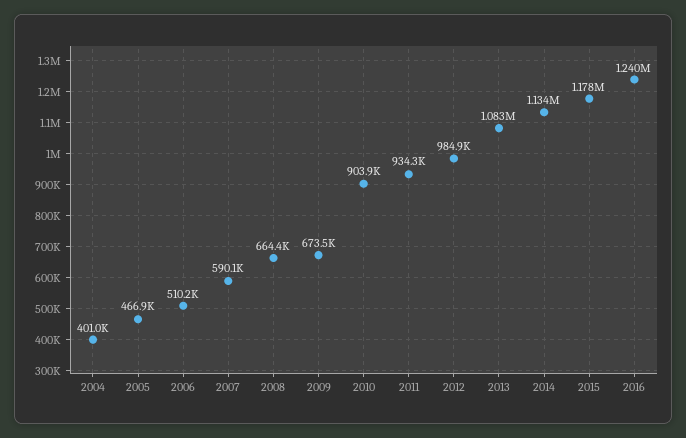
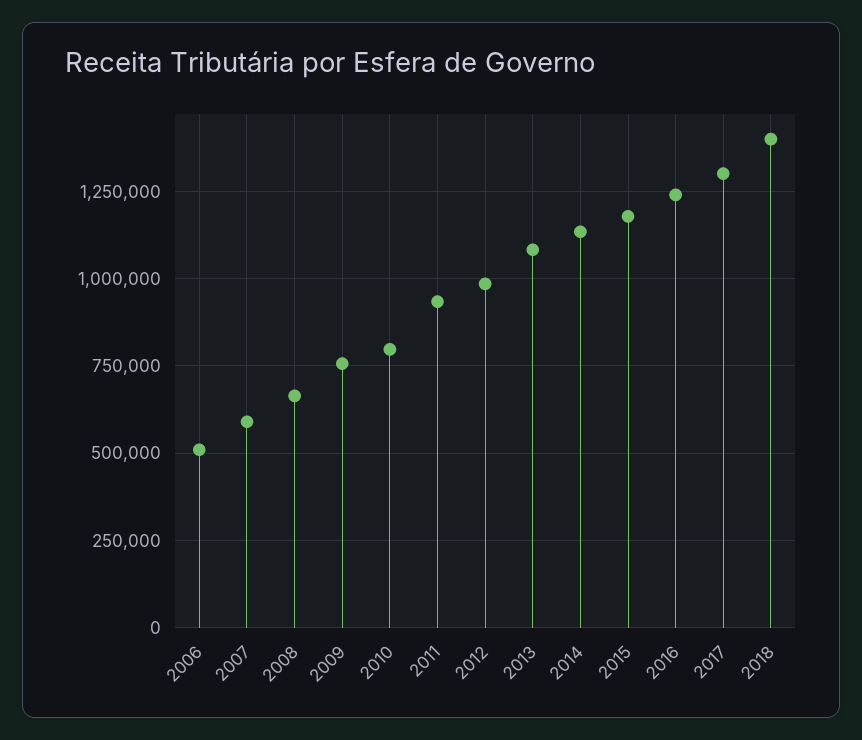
2004: 401000 -> none
2005: 466900 -> none
2009: 673500 -> 750000
2010: 903900 -> 800000
2017: none -> 1300000
2018: none -> 1400000

